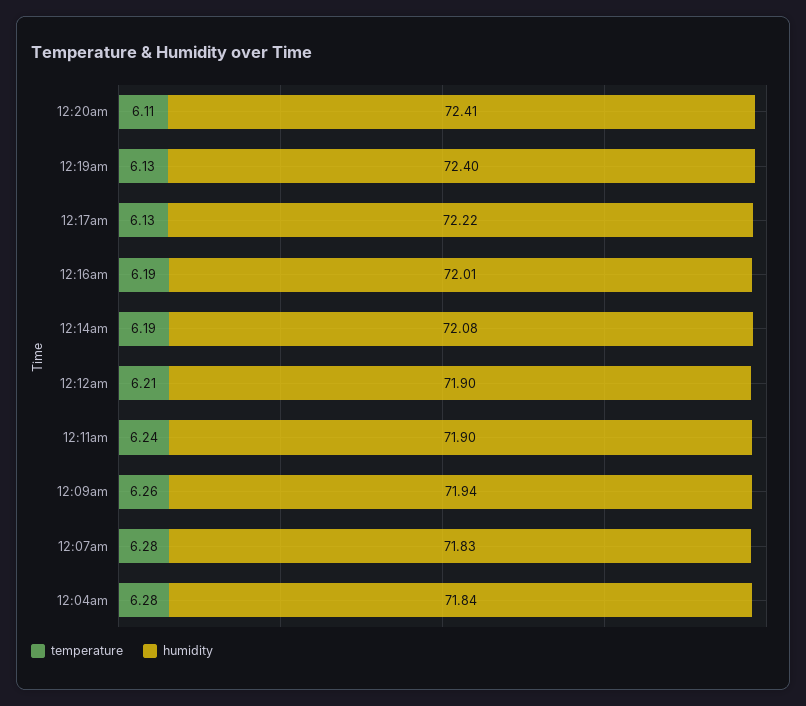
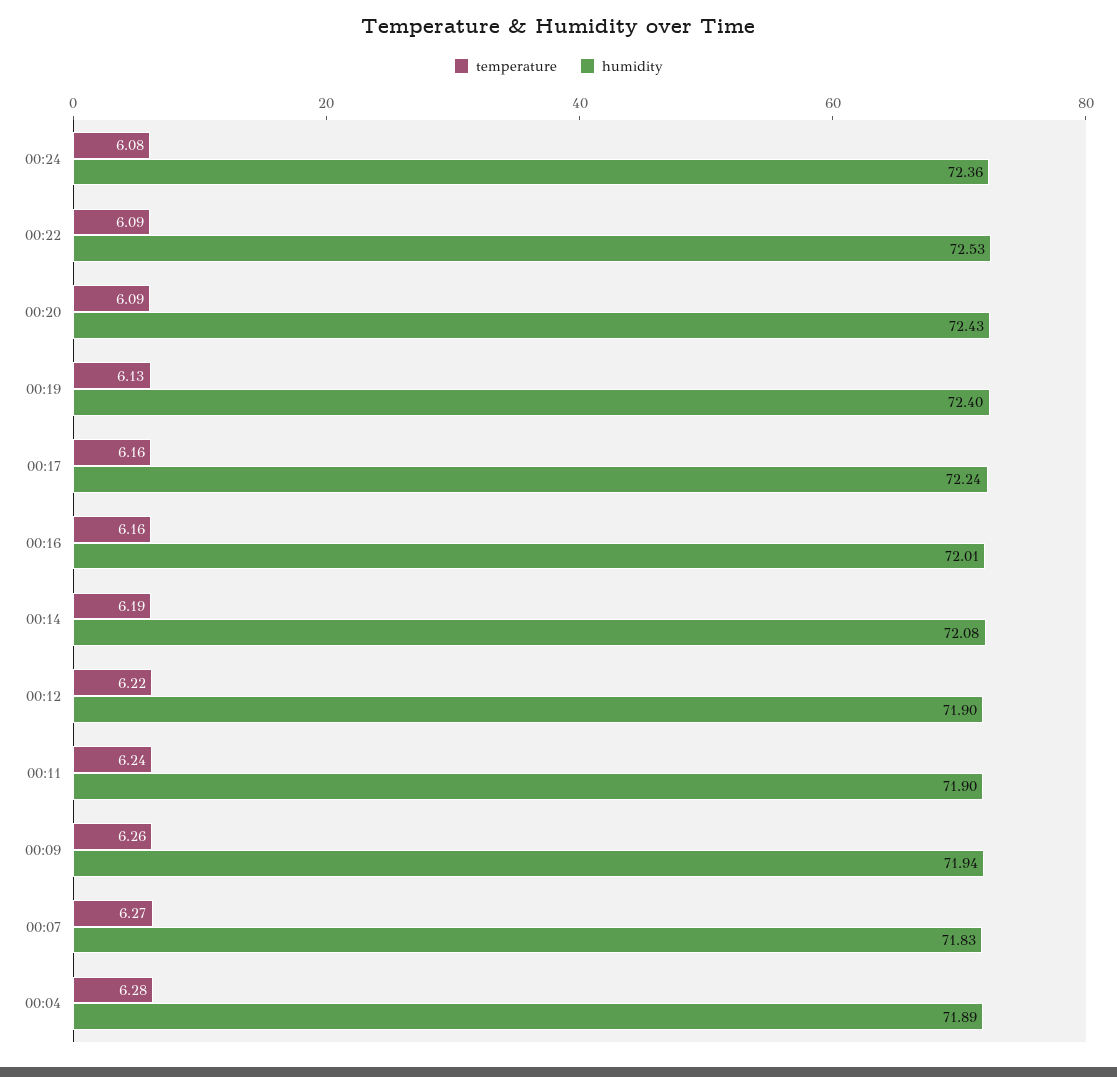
temperature, 12:20am: 6.11 -> 6.09
humidity, 12:20am: 72.41 -> 72.43
temperature, 12:17am: 6.13 -> 6.16
humidity, 12:17am: 72.22 -> 72.24
temperature, 12:16am: 6.19 -> 6.16
temperature, 12:12am: 6.21 -> 6.22
temperature, 12:07am: 6.28 -> 6.27
humidity, 12:04am: 71.84 -> 71.89
temperature, 00:24: none -> 6.08
humidity, 00:24: none -> 72.36
temperature, 00:22: none -> 6.09
humidity, 00:22: none -> 72.53

